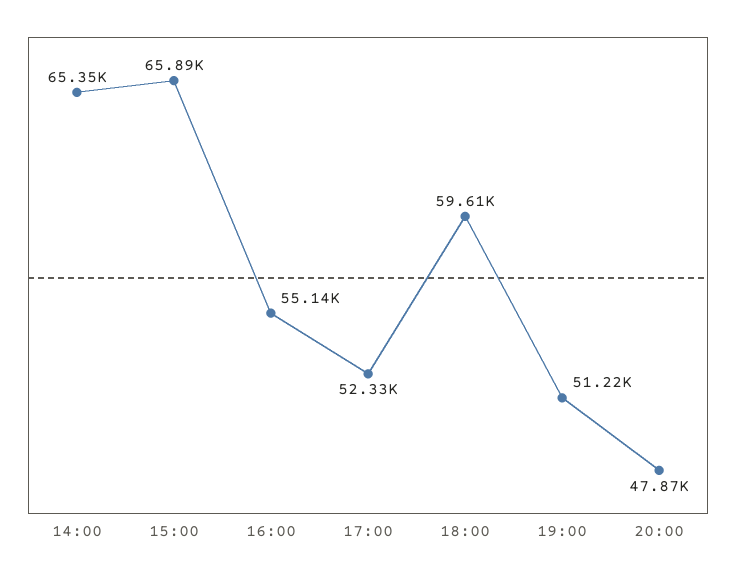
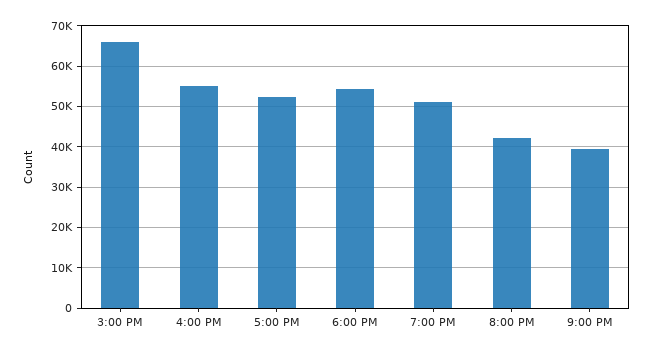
14:00: 65350 -> none
18:00: 59610 -> 54000
20:00: 47870 -> 42000
9:00 PM: none -> 40000

